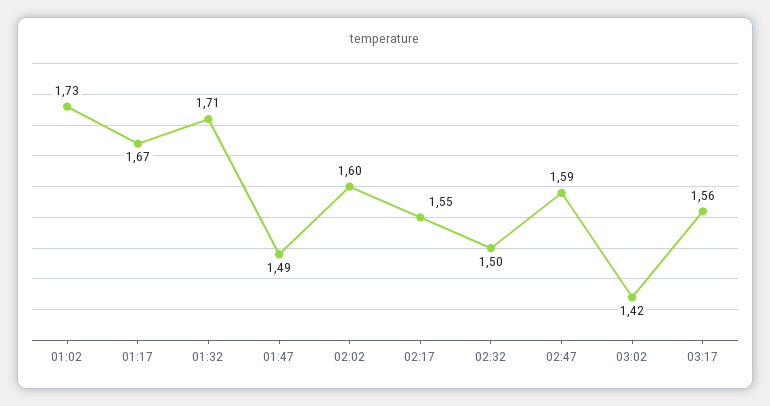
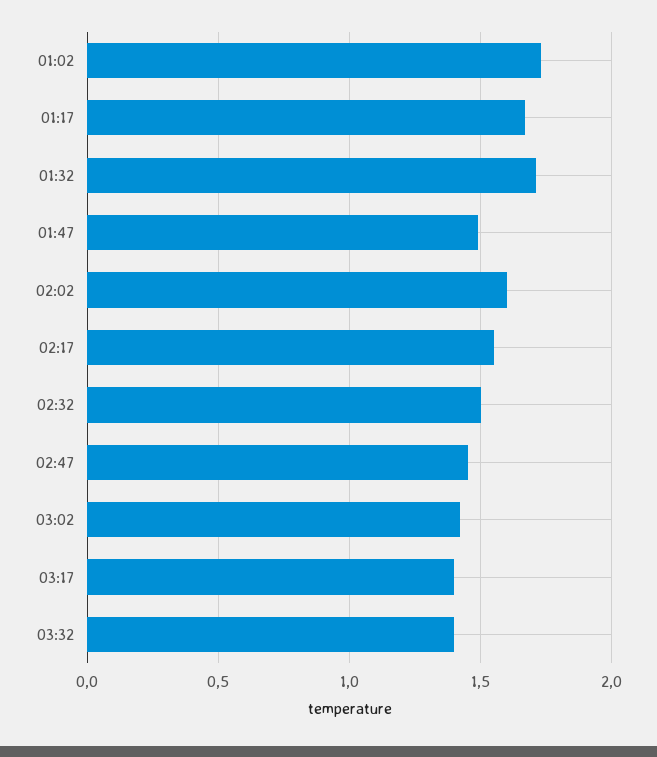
02:47: 1.59 -> 1.45
03:17: 1.56 -> 1.4
03:32: none -> 1.4

